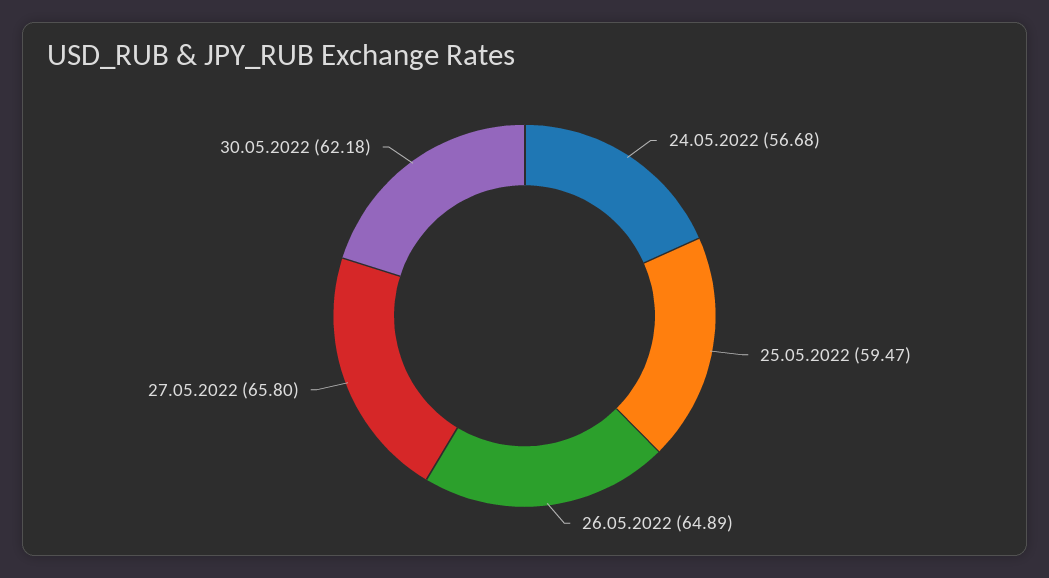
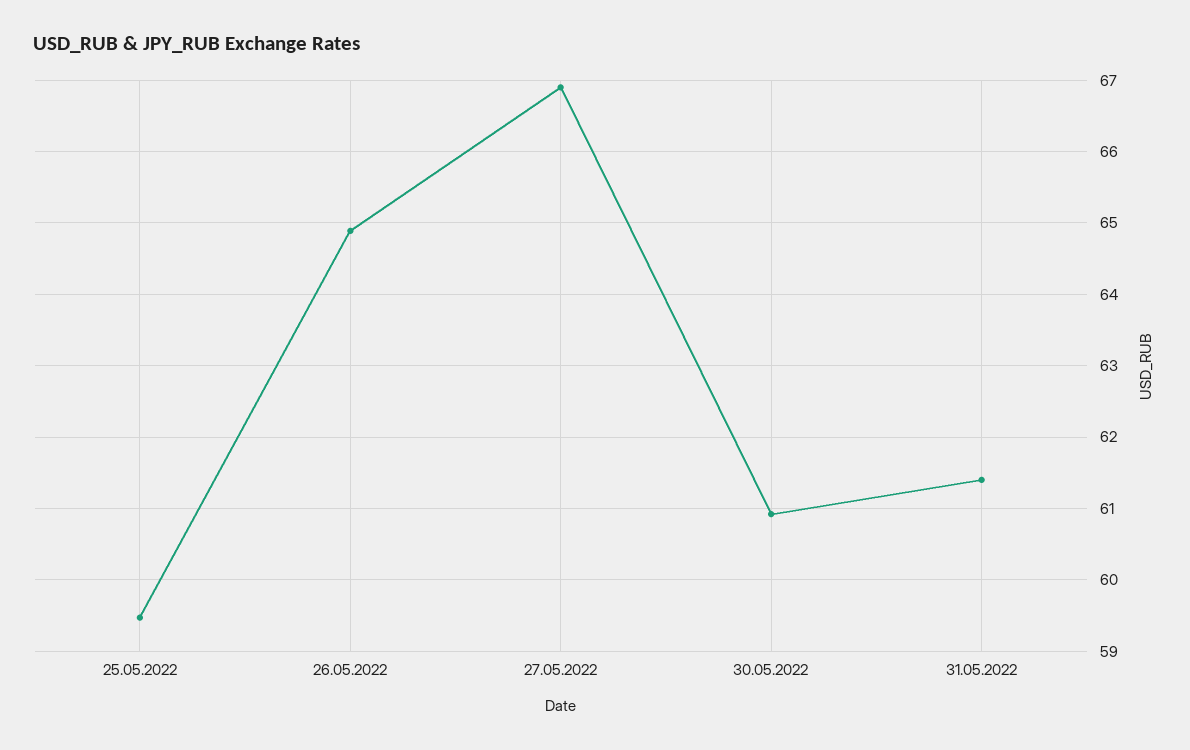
24.05.2022: 56.68 -> none
27.05.2022: 65.8 -> 66.9
30.05.2022: 62.18 -> 60.9
31.05.2022: none -> 61.4

